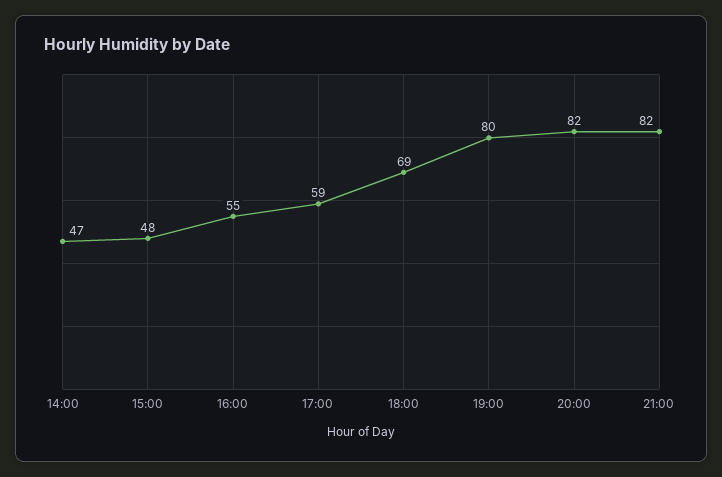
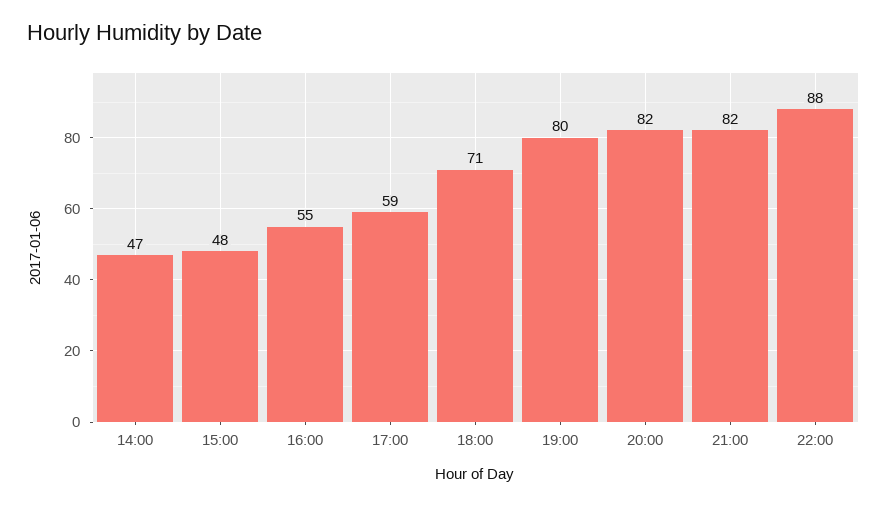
18:00: 69 -> 71
22:00: none -> 88

